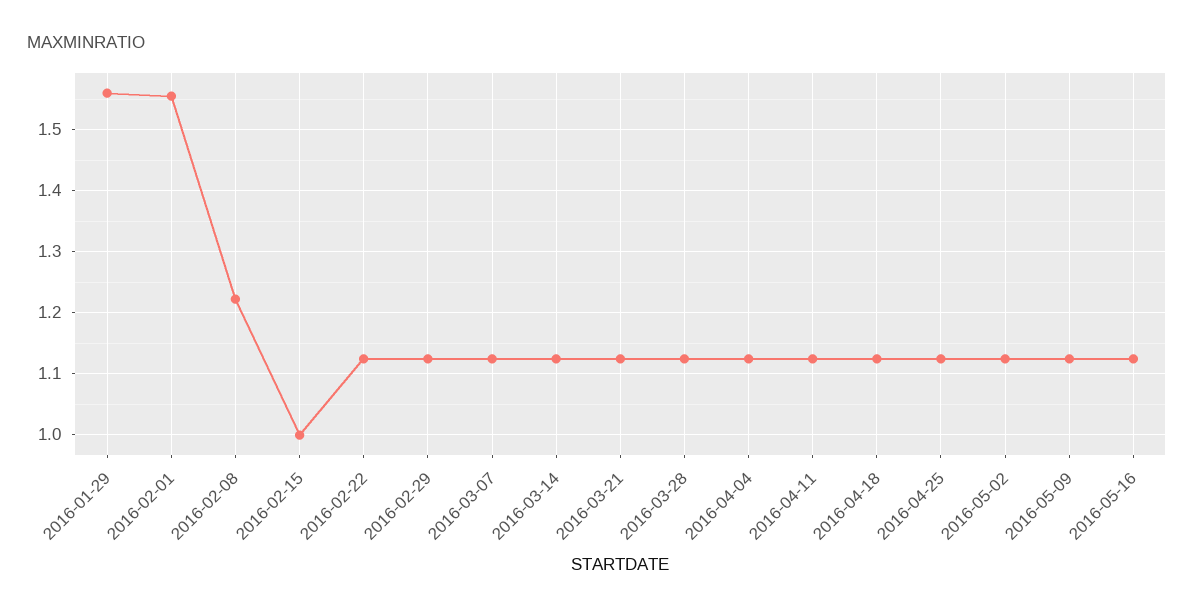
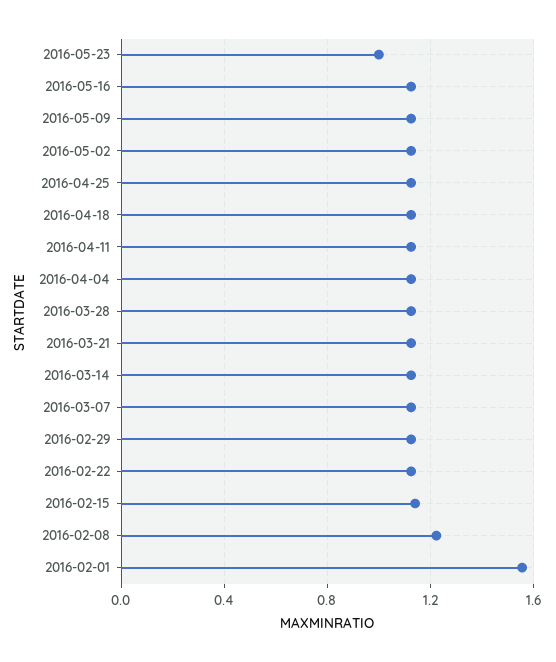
2016-01-29: 1.56 -> none
2016-02-15: 1 -> 1.15
2016-05-23: none -> 1

